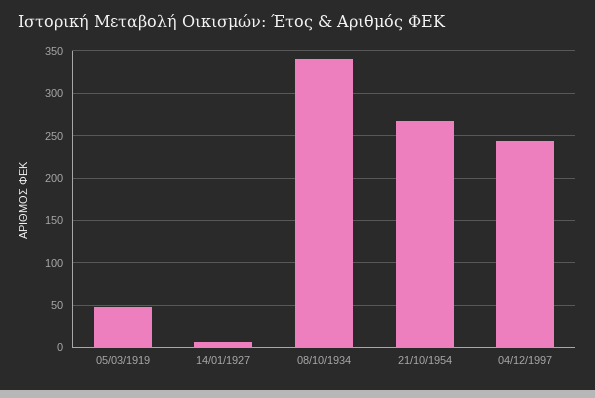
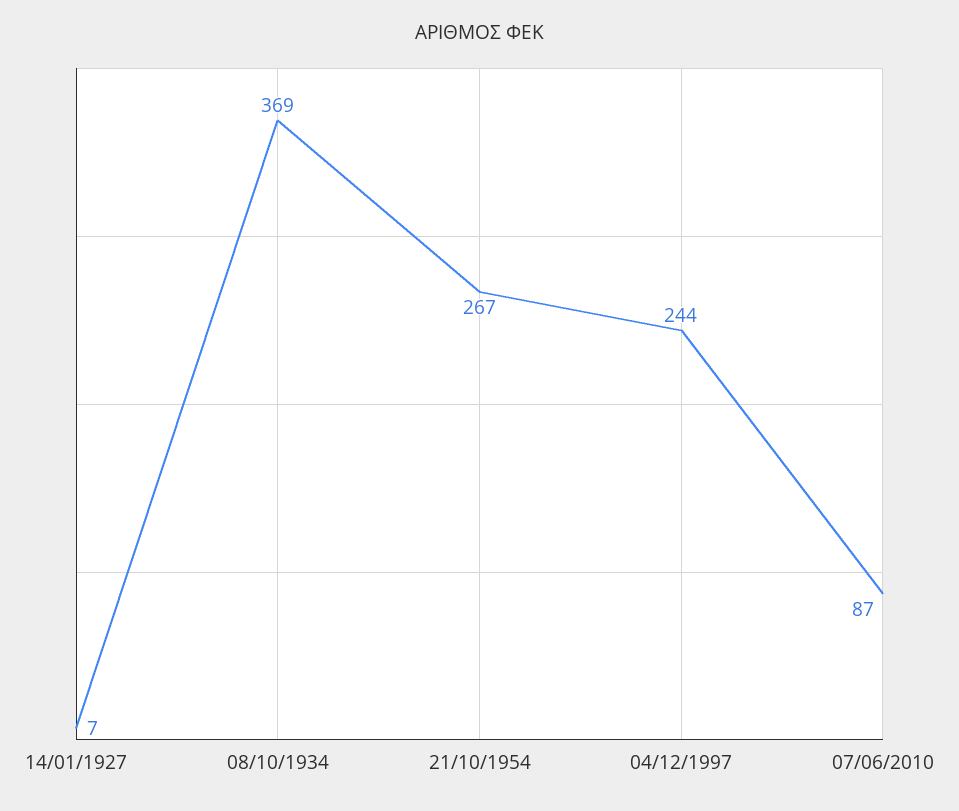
05/03/1919: 50 -> none
08/10/1934: 340 -> 369
07/06/2010: none -> 87

